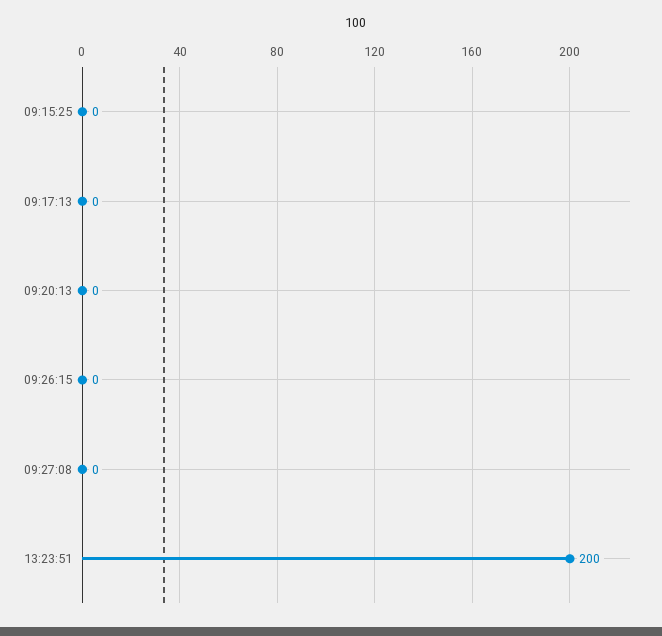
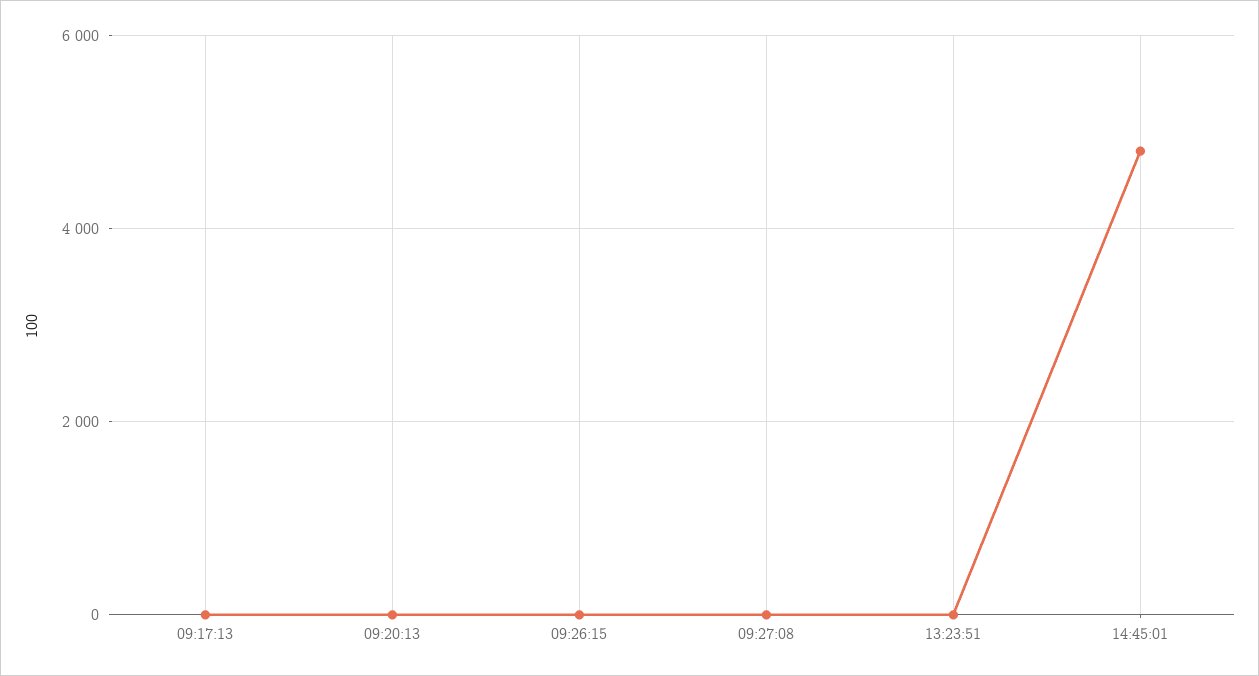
09:15:25: 0 -> none
13:23:51: 200 -> 0
14:45:01: none -> 4800

